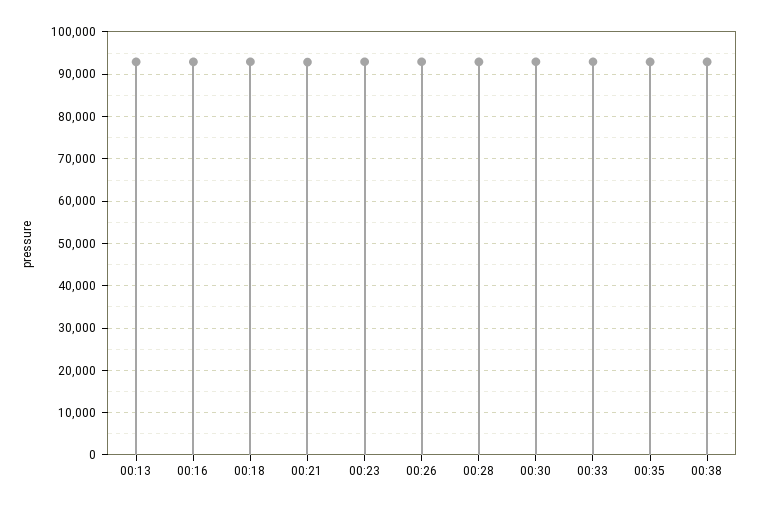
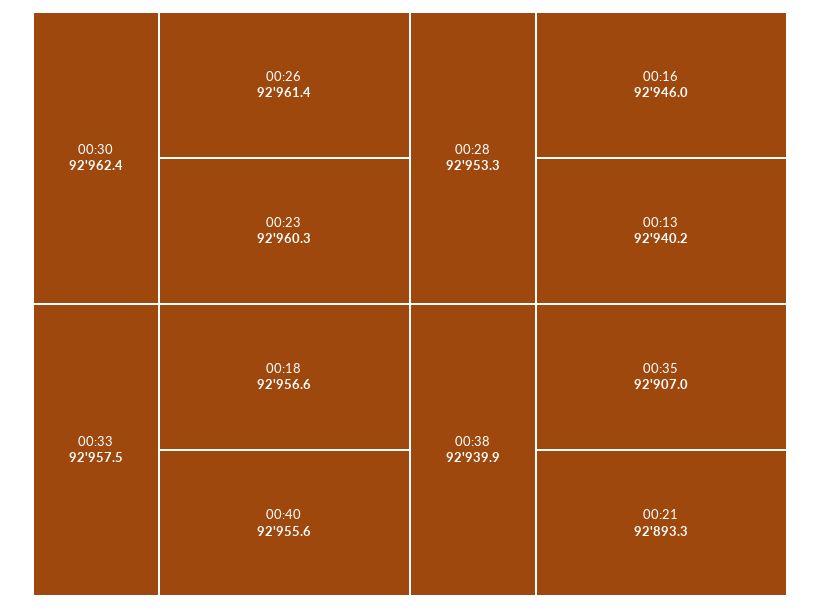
00:40: none -> 92955.6

